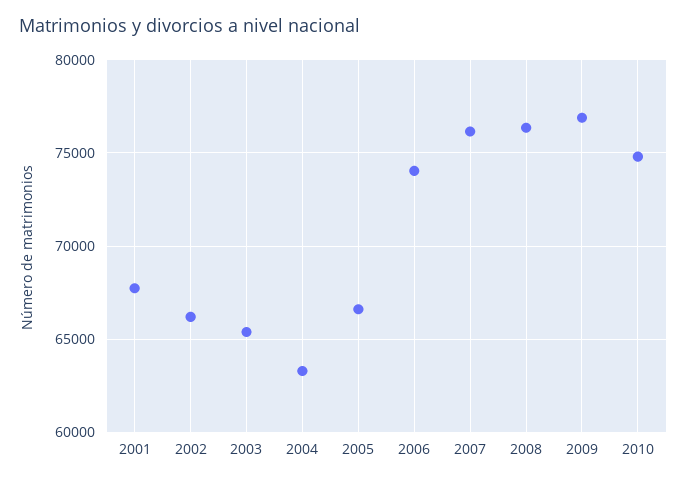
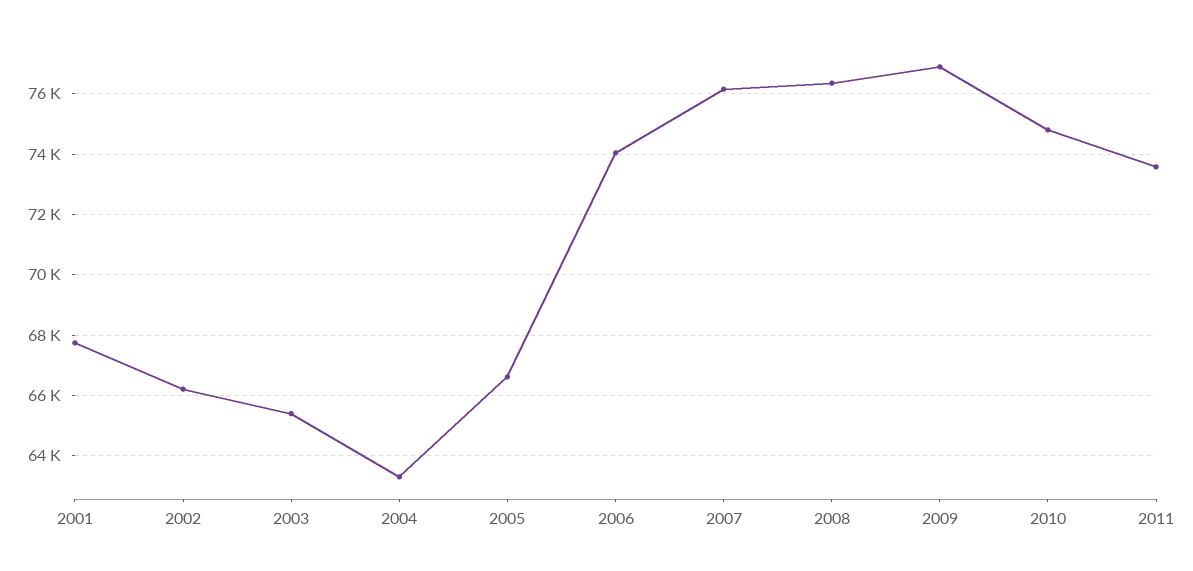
2011: none -> 73600

